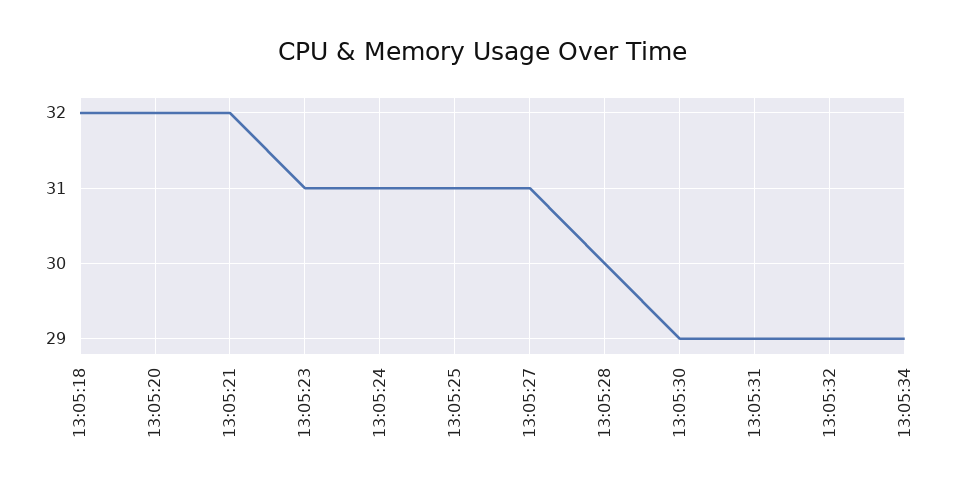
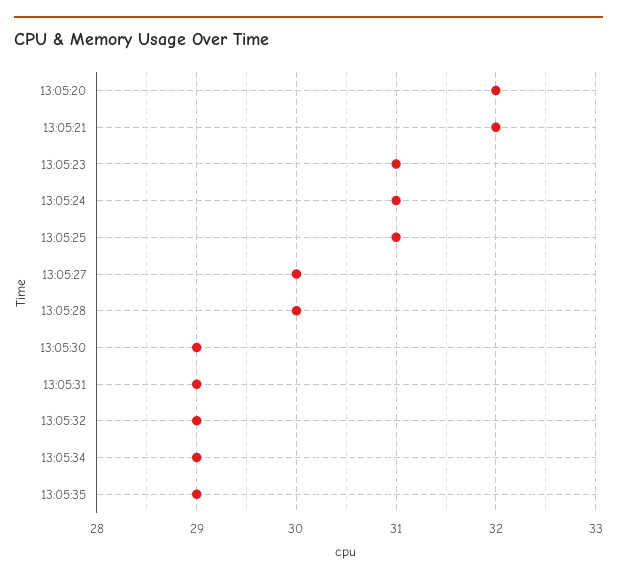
13:05:18: 32 -> none
13:05:27: 31 -> 30
13:05:35: none -> 29

